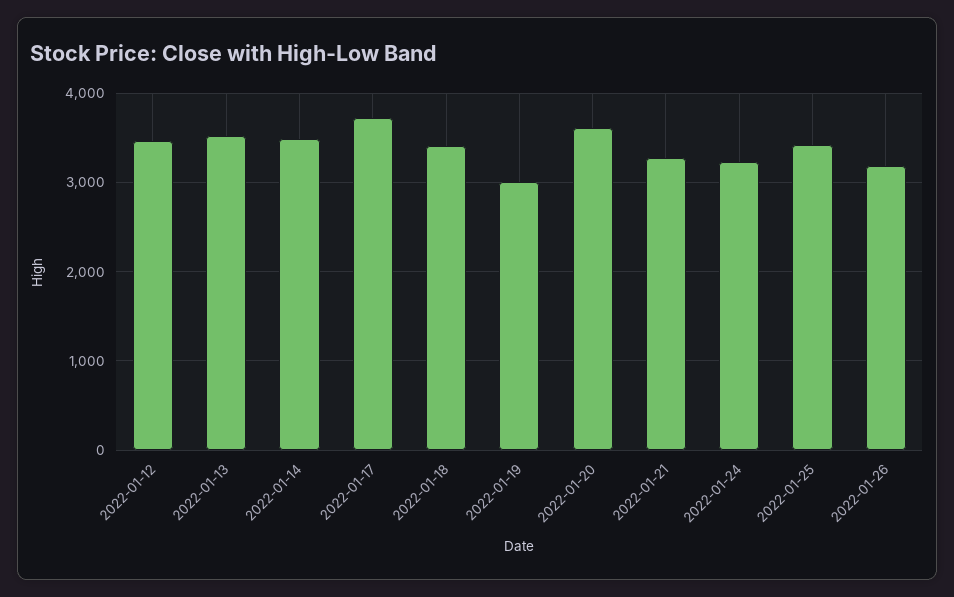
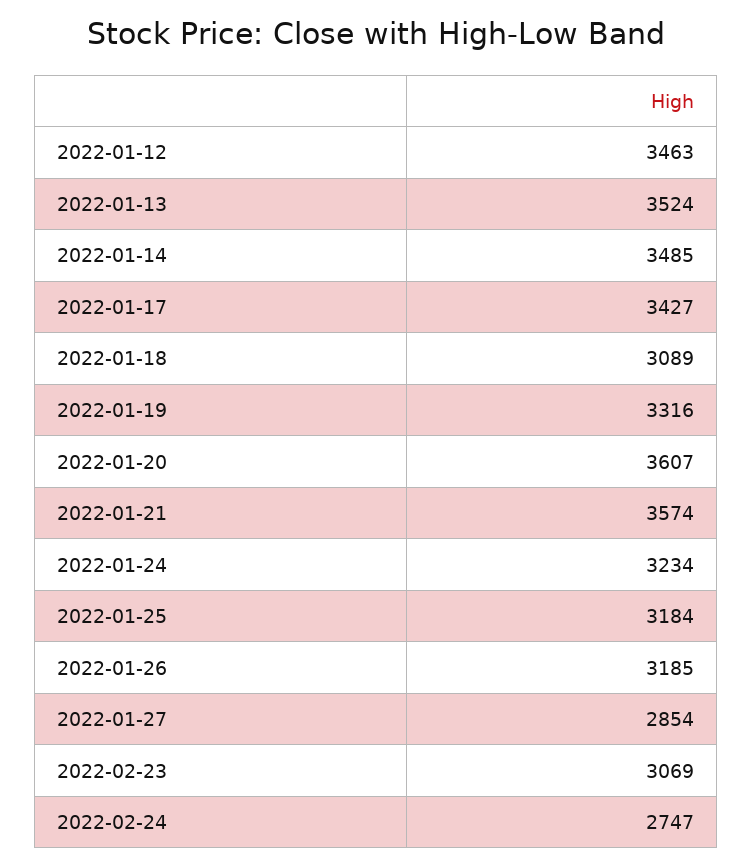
2022-01-17: 3700 -> 3427
2022-01-18: 3400 -> 3089
2022-01-19: 3000 -> 3316
2022-01-21: 3300 -> 3574
2022-01-25: 3400 -> 3184
2022-01-27: none -> 2854
2022-02-23: none -> 3069
2022-02-24: none -> 2747

